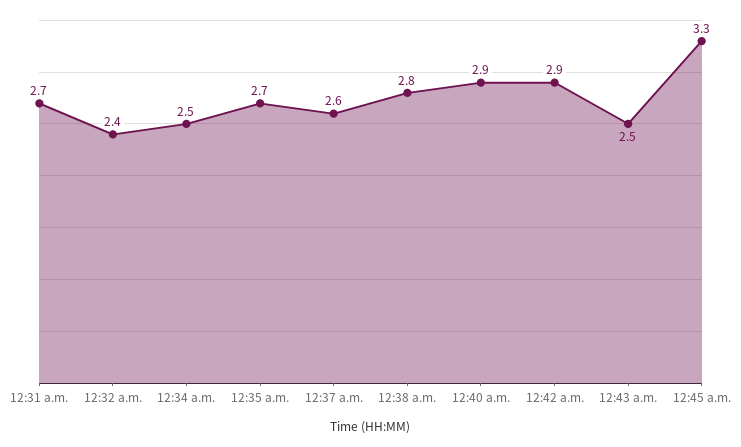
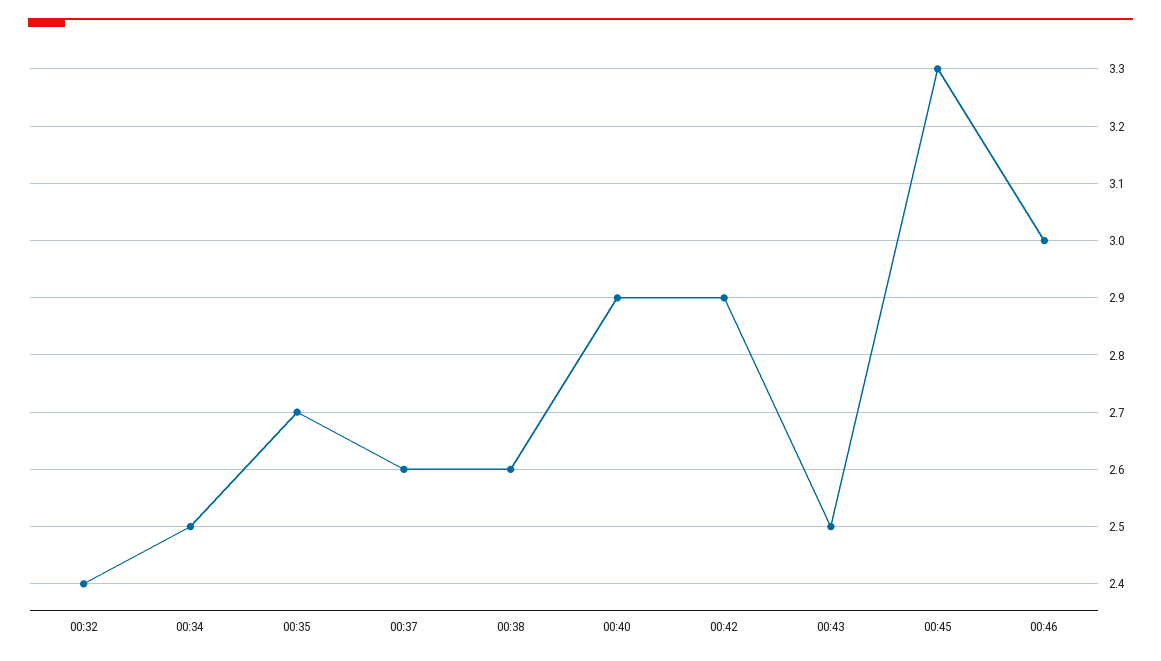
12:31 a.m.: 2.7 -> none
12:38 a.m.: 2.8 -> 2.6
00:46: none -> 3

